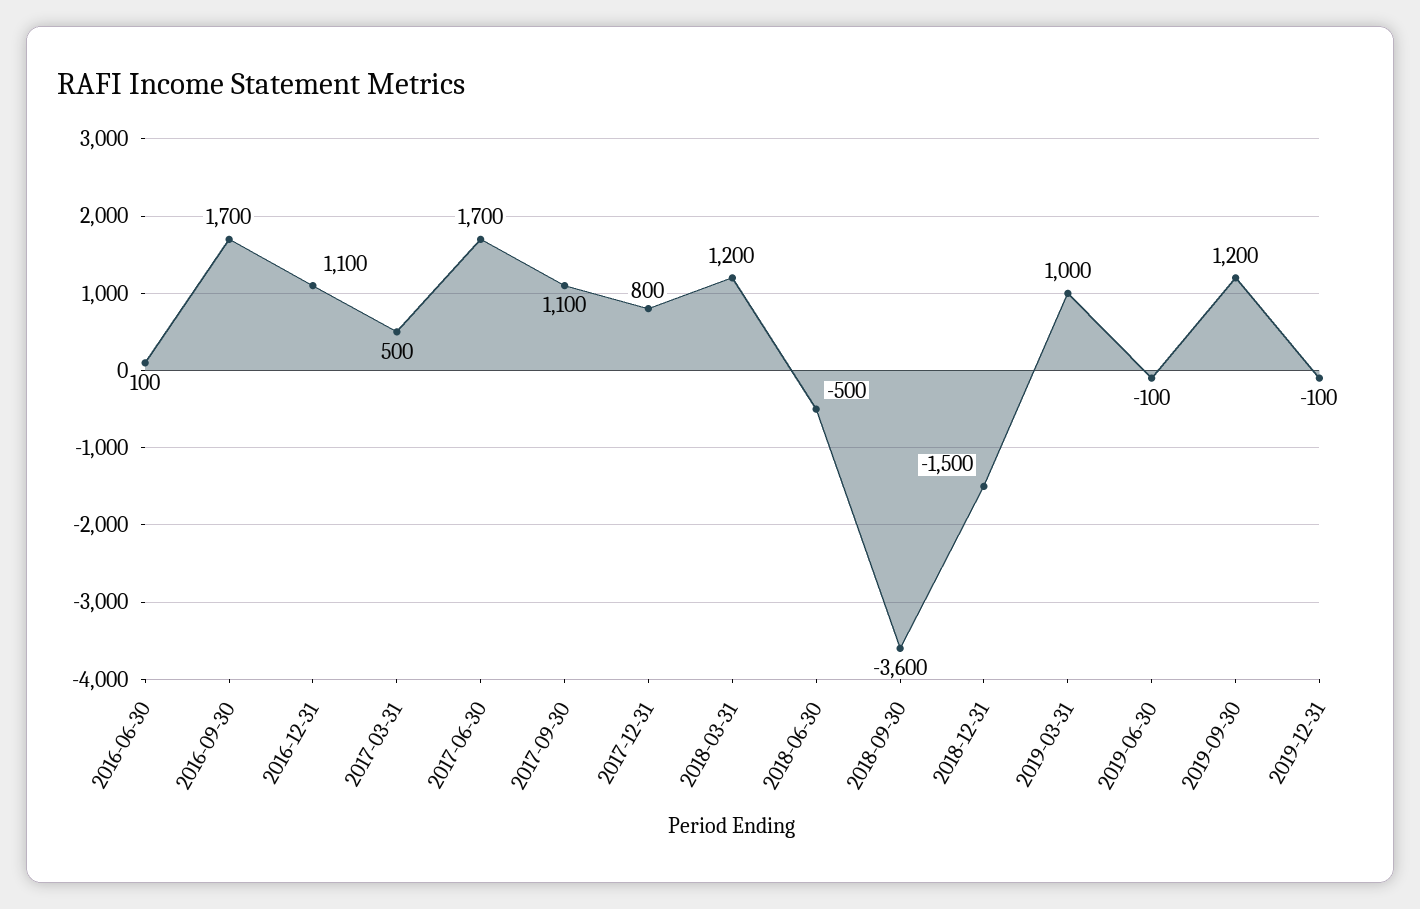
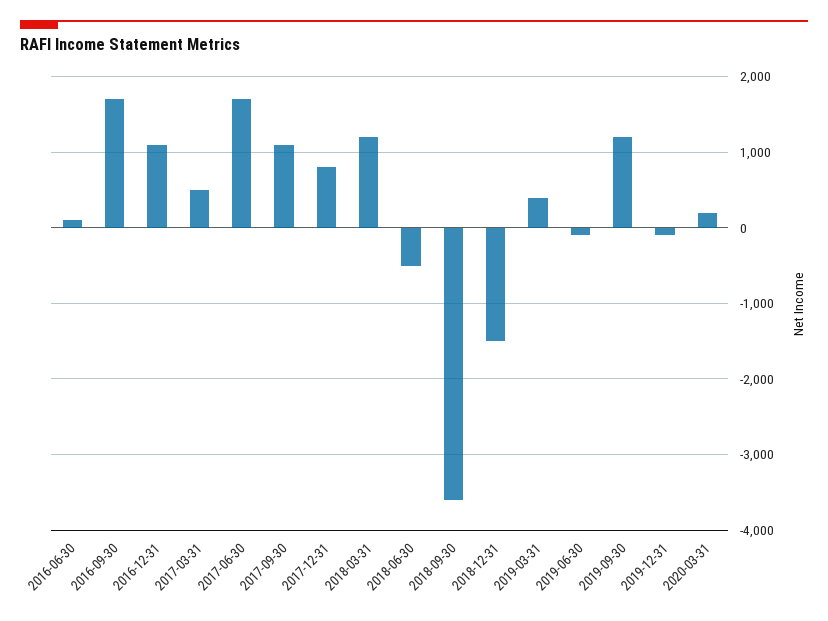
2019-03-31: 1000 -> 400
2020-03-31: none -> 200

